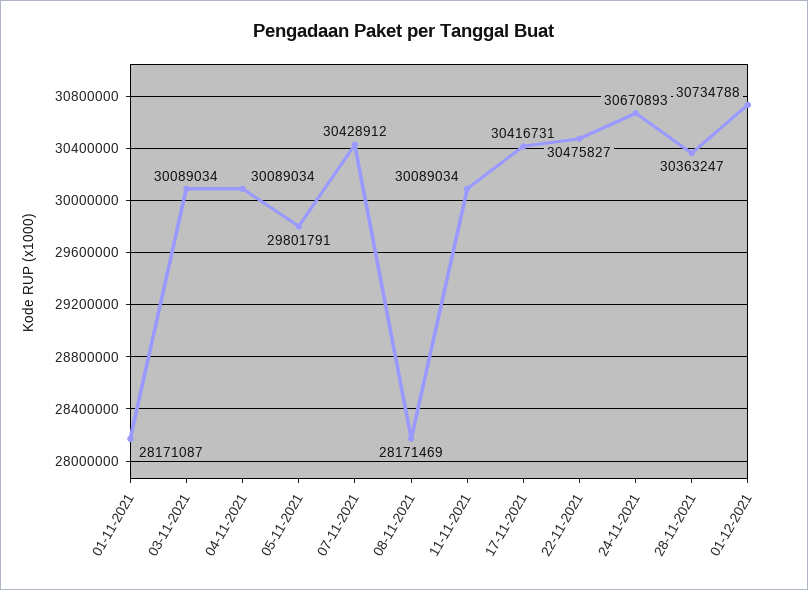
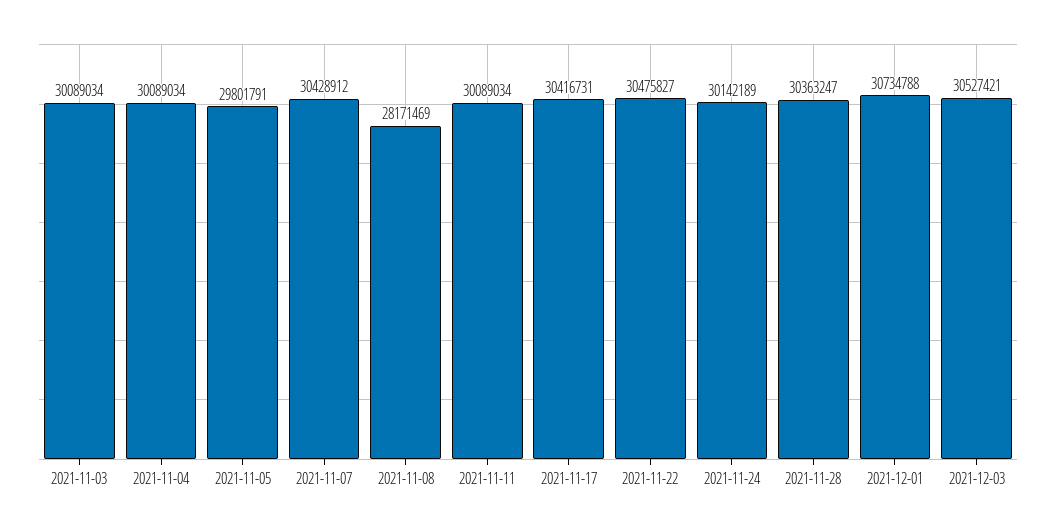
01-11-2021: 28171087 -> none
24-11-2021: 30670893 -> 30142189
2021-12-03: none -> 30527421

